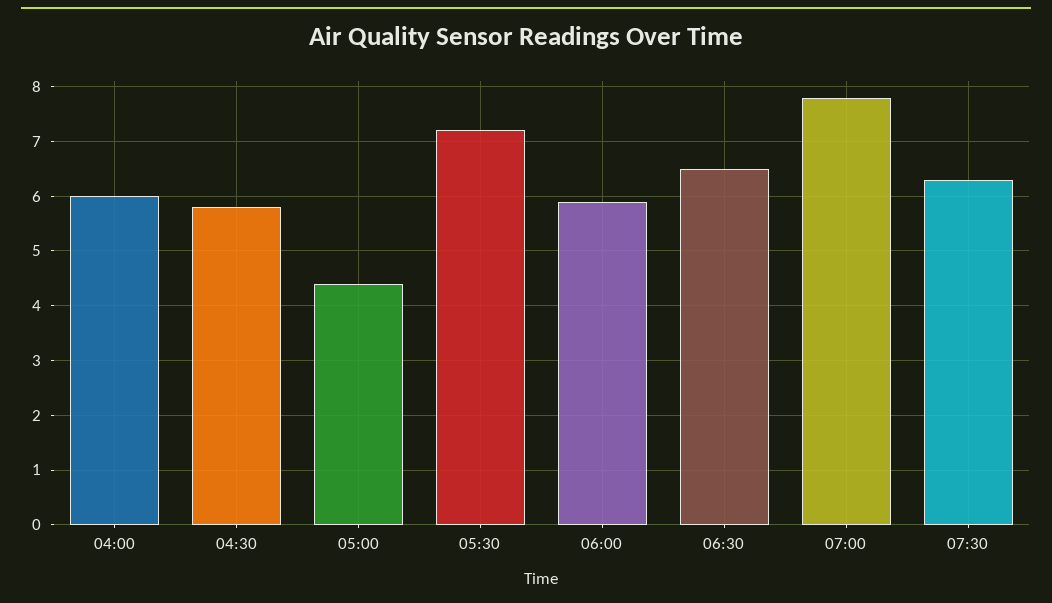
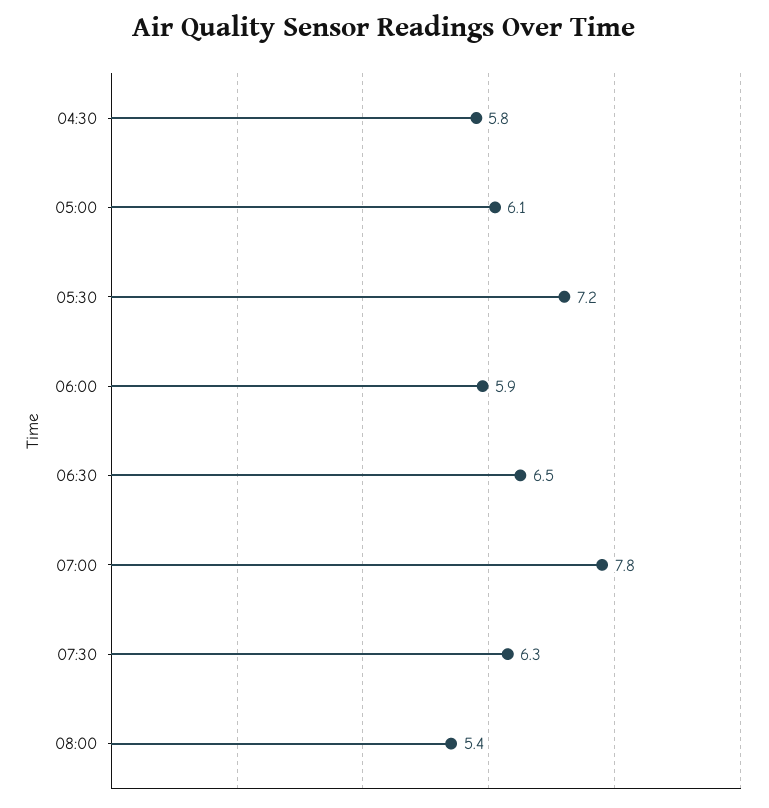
04:00: 6 -> none
05:00: 4.5 -> 6.1
08:00: none -> 5.4

